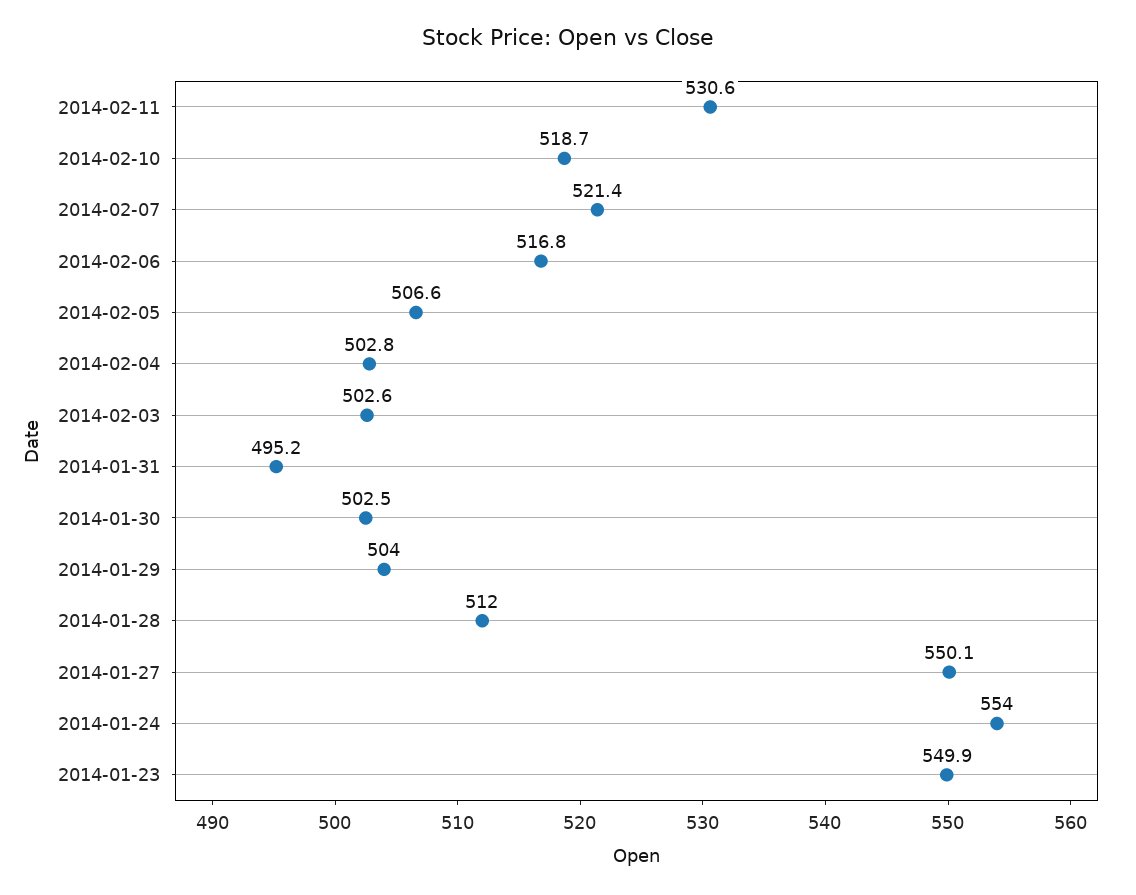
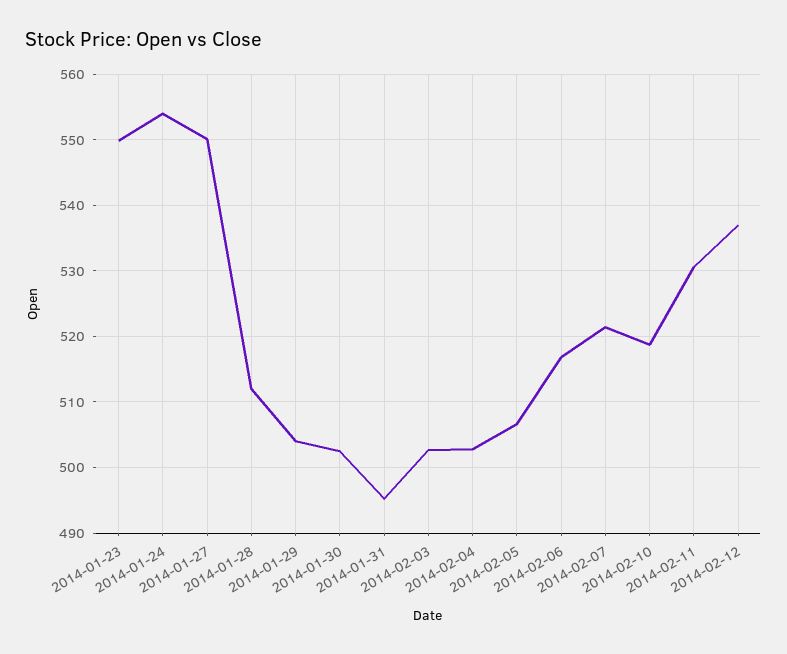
2014-02-12: none -> 537

